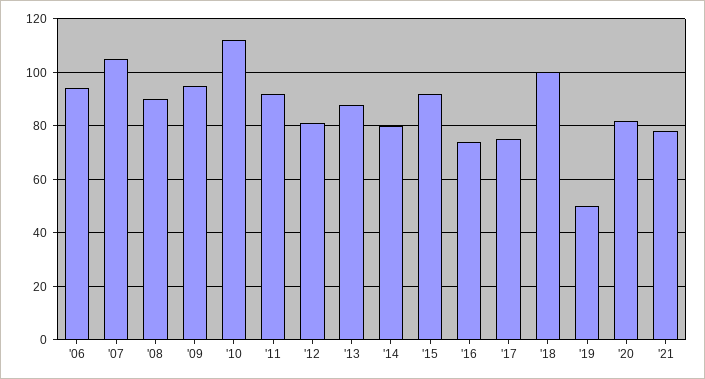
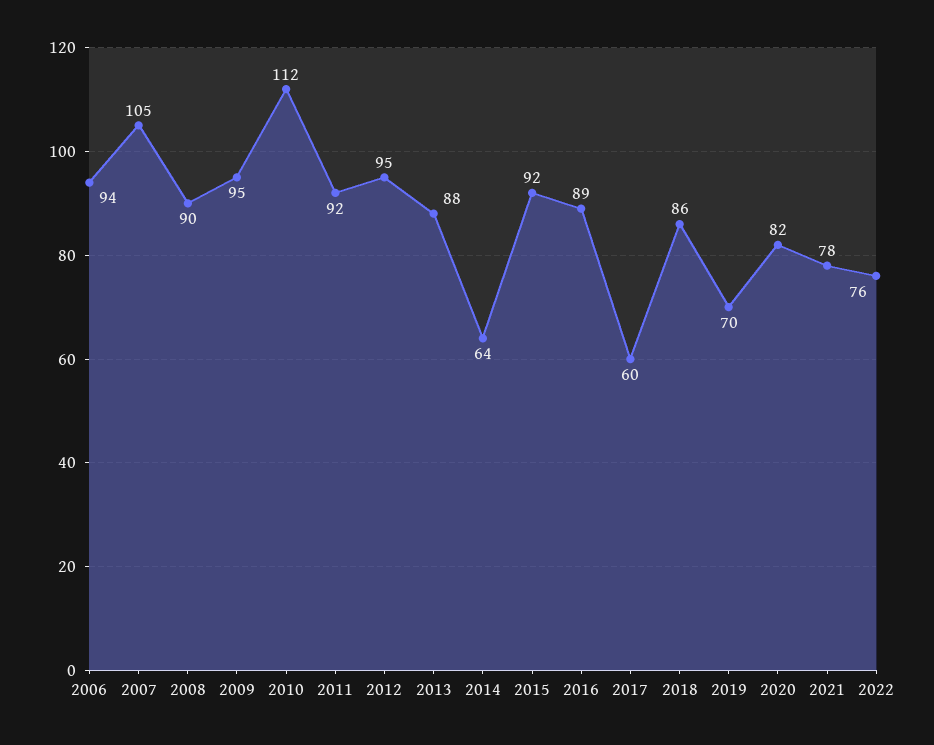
'12: 80 -> 95
'14: 80 -> 64
'16: 75 -> 89
'17: 75 -> 60
'18: 100 -> 86
'19: 50 -> 70
2022: none -> 76

